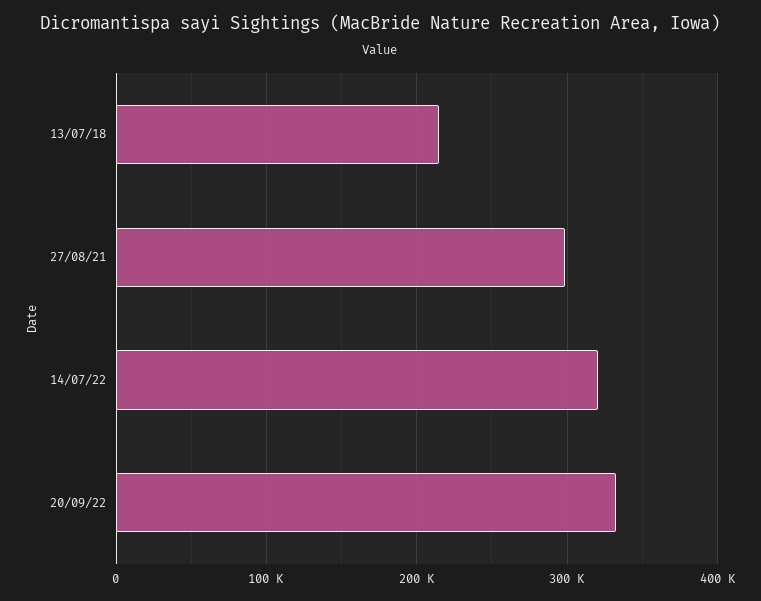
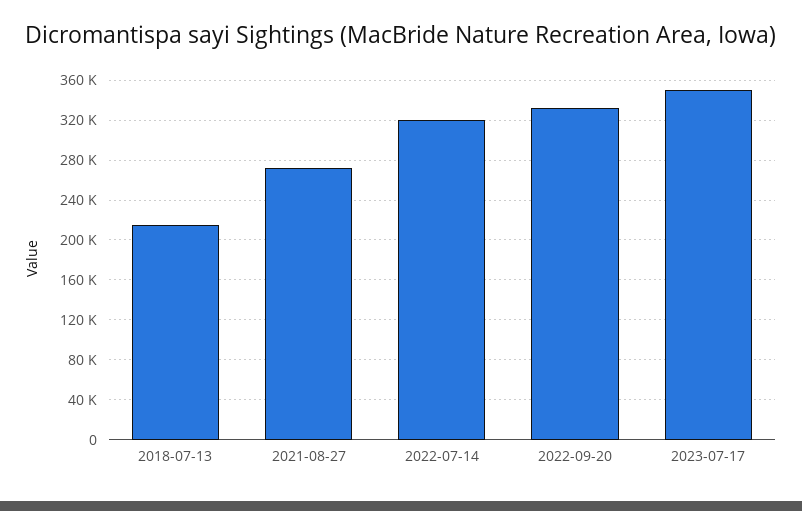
27/08/21: 300000 -> 270000
2023-07-17: none -> 350000

